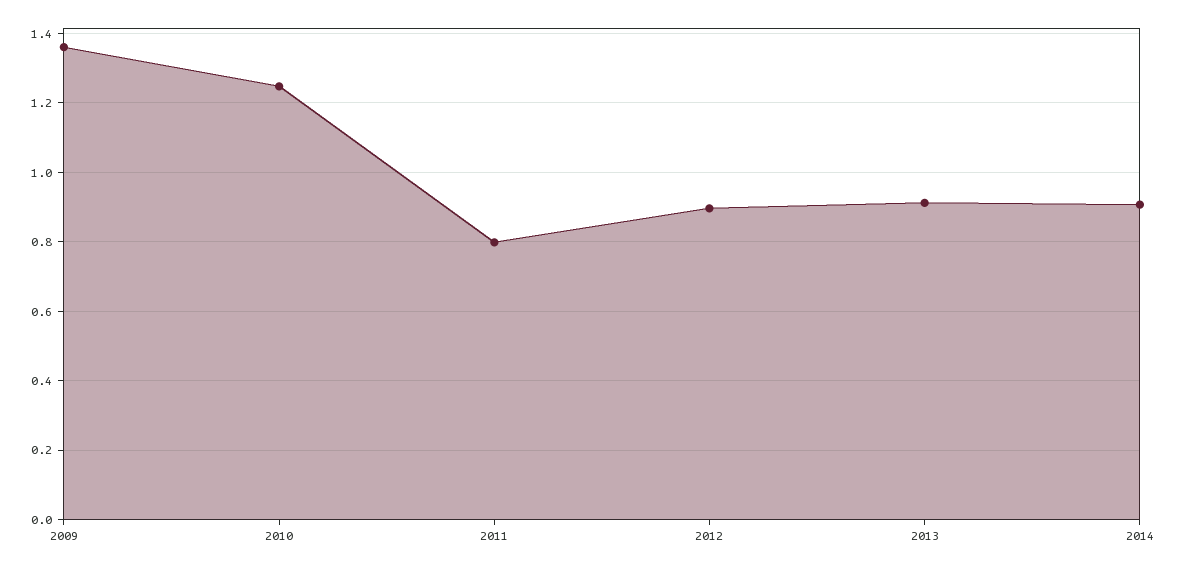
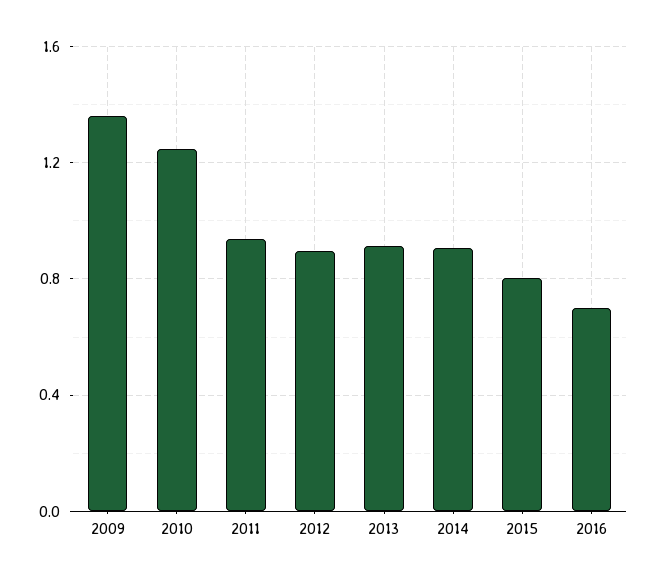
2011: 0.8 -> 0.95
2015: none -> 0.8
2016: none -> 0.7

